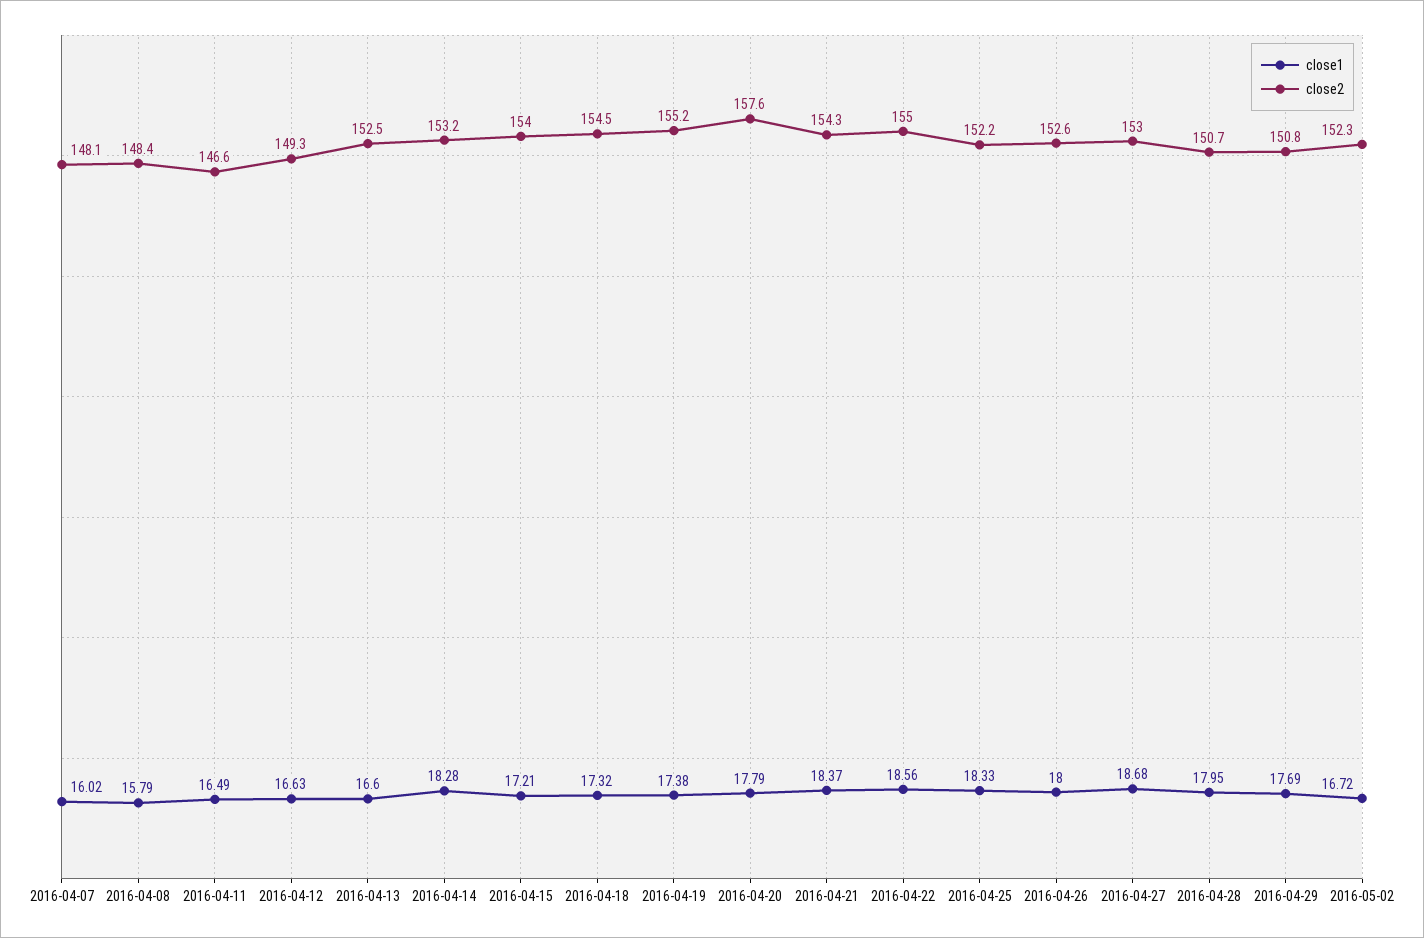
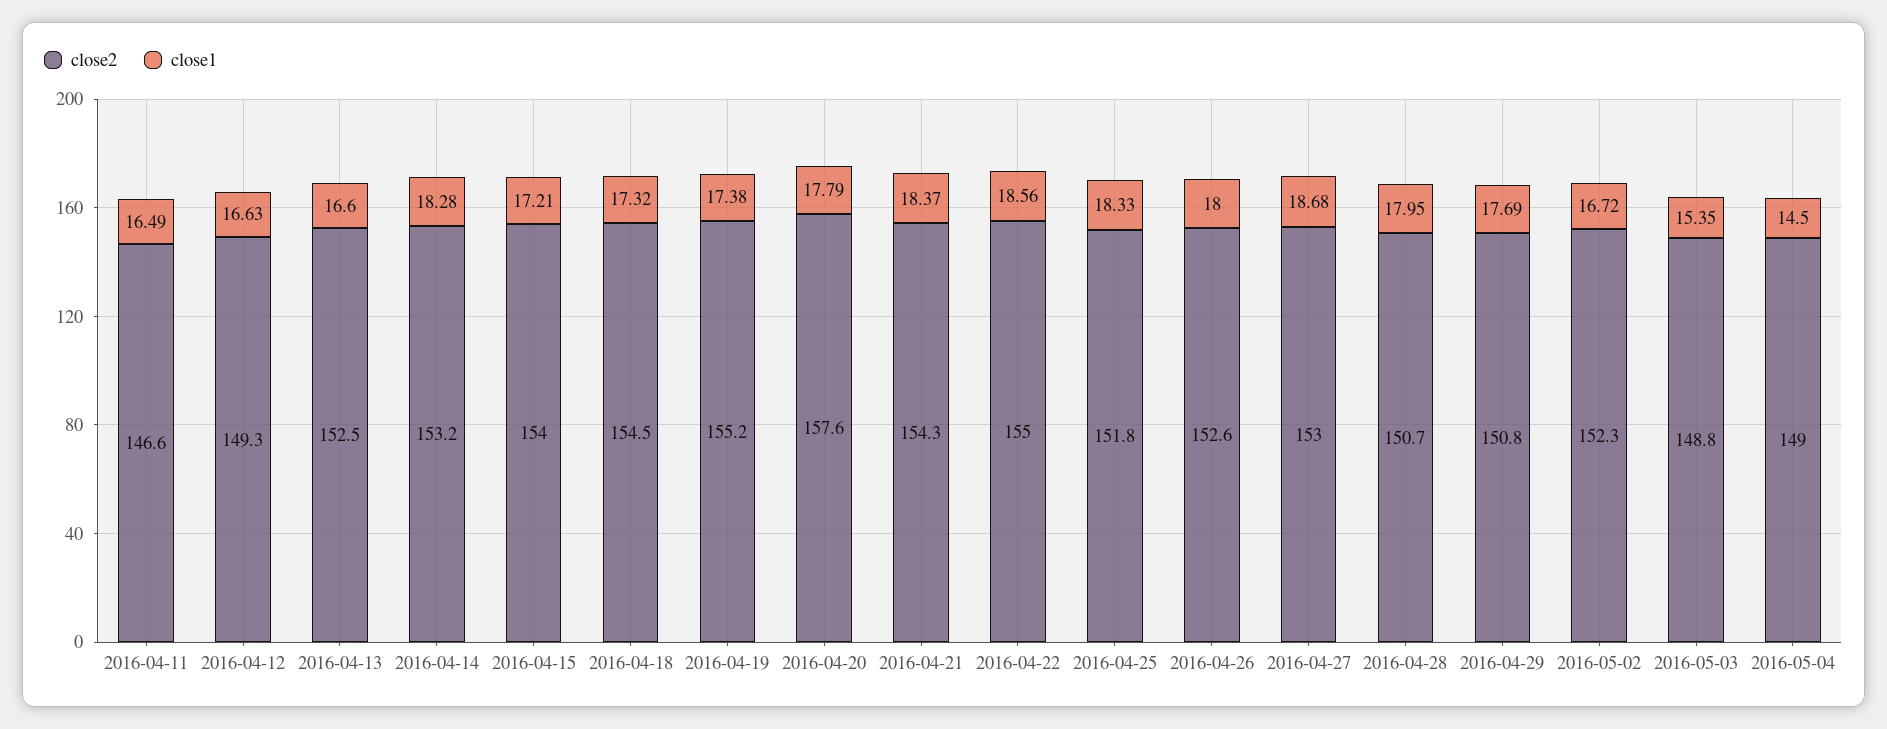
close1, 2016-04-07: 16.02 -> none
close2, 2016-04-07: 148.1 -> none
close1, 2016-04-08: 15.79 -> none
close2, 2016-04-08: 148.4 -> none
close2, 2016-04-25: 152.2 -> 151.8
close2, 2016-05-03: none -> 148.8
close1, 2016-05-03: none -> 15.35
close2, 2016-05-04: none -> 149
close1, 2016-05-04: none -> 14.5

